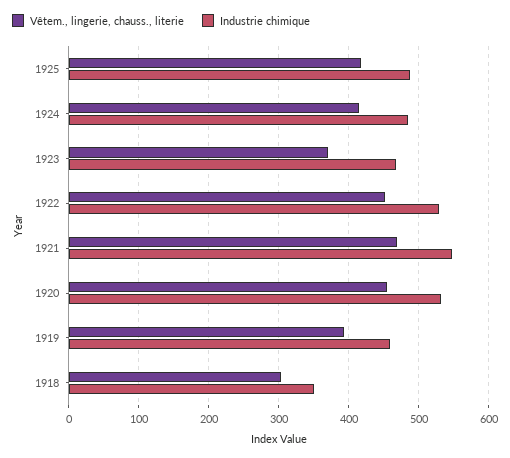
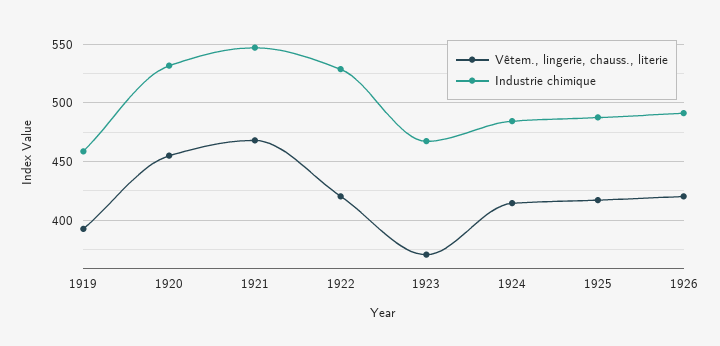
Vêtem., lingerie, chauss., literie, 1922: 450 -> 420
Vêtem., lingerie, chauss., literie, 1918: 300 -> none
Industrie chimique, 1918: 350 -> none
Vêtem., lingerie, chauss., literie, 1926: none -> 420
Industrie chimique, 1926: none -> 490

